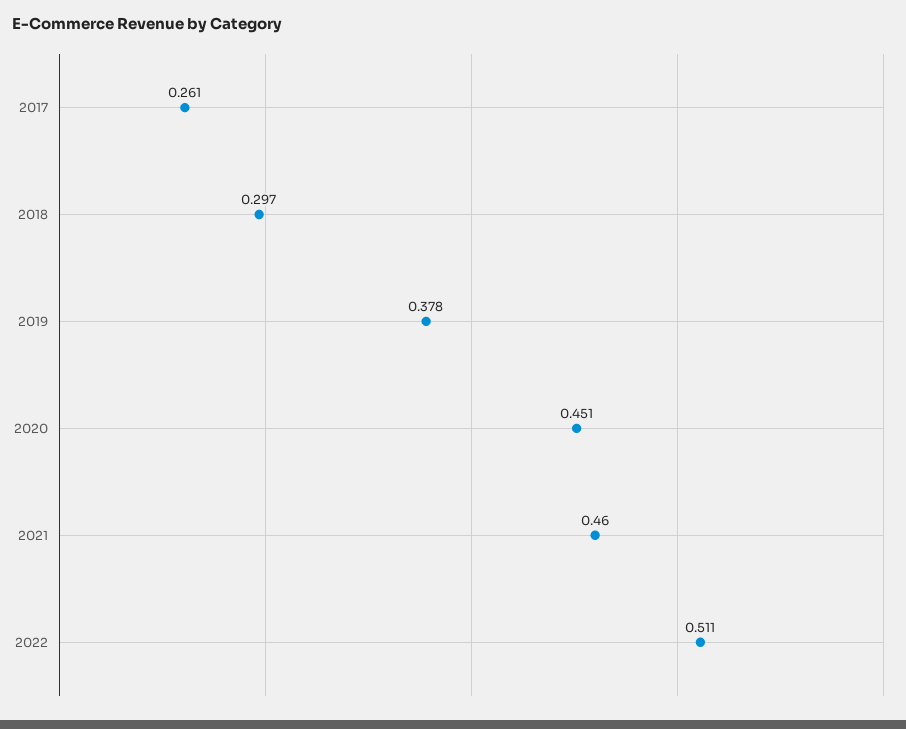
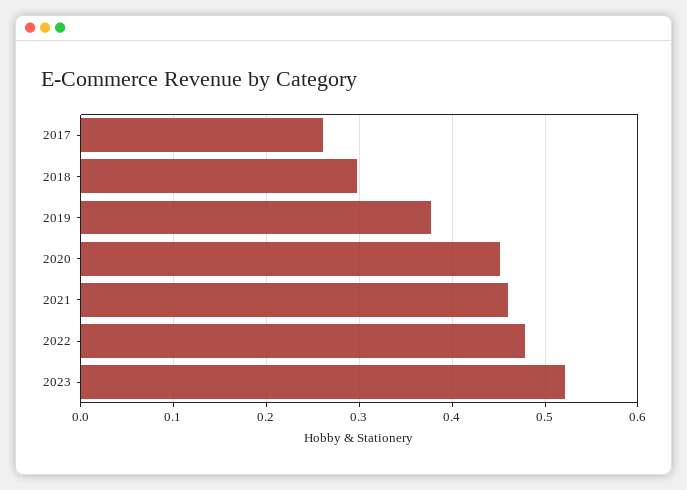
2022: 0.511 -> 0.48
2023: none -> 0.52

